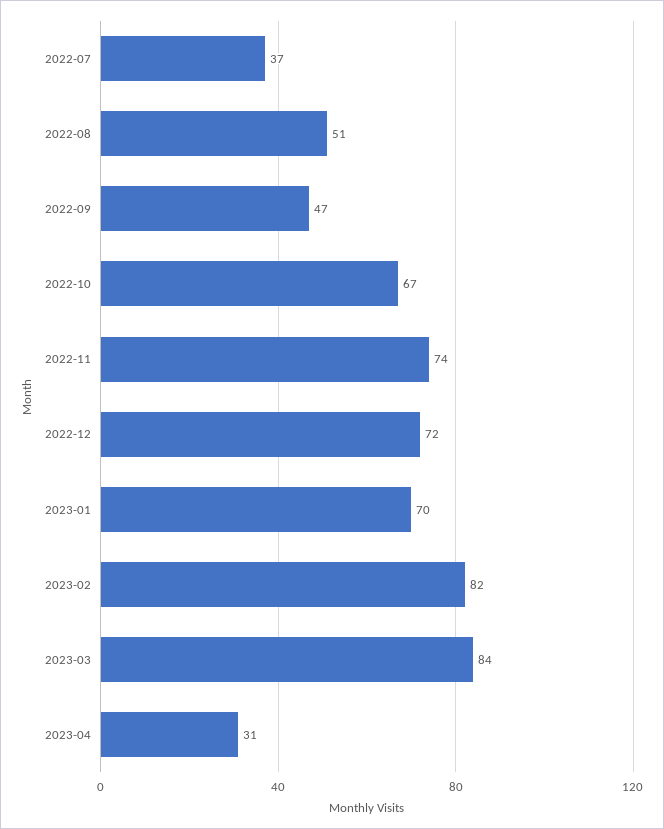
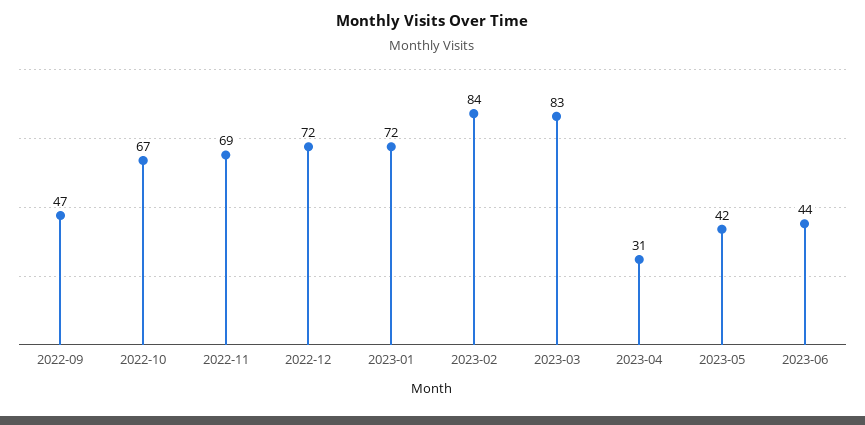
2022-07: 37 -> none
2022-08: 51 -> none
2022-11: 74 -> 69
2023-01: 70 -> 72
2023-02: 82 -> 84
2023-03: 84 -> 83
2023-05: none -> 42
2023-06: none -> 44

